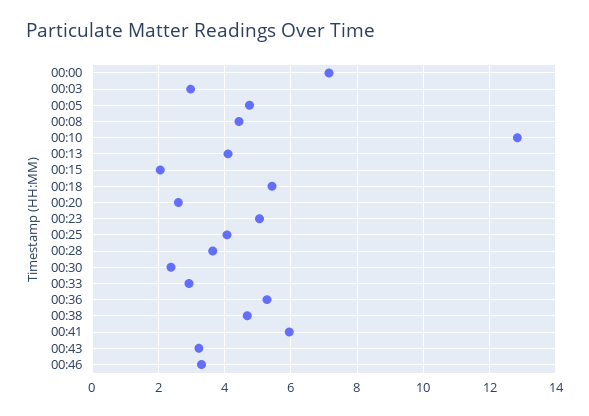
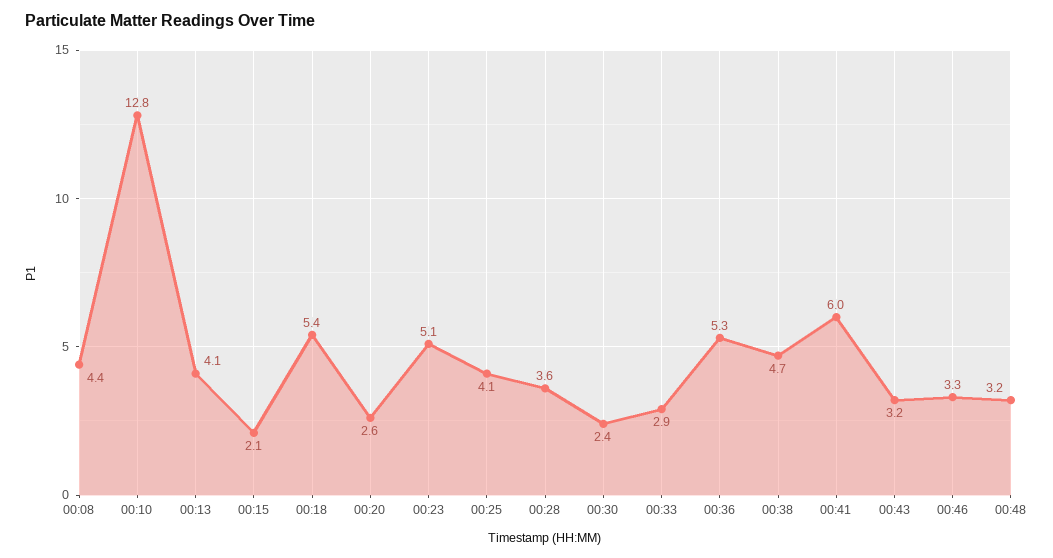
00:00: 7.2 -> none
00:03: 3 -> none
00:05: 4.8 -> none
00:48: none -> 3.2

